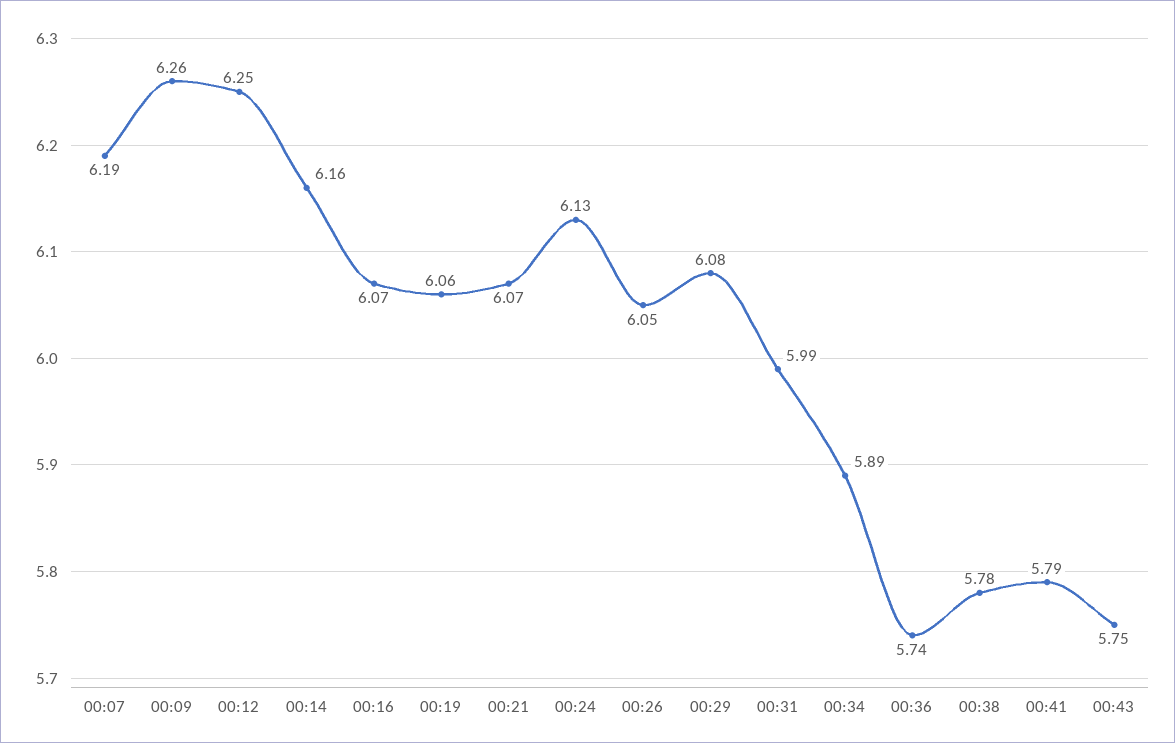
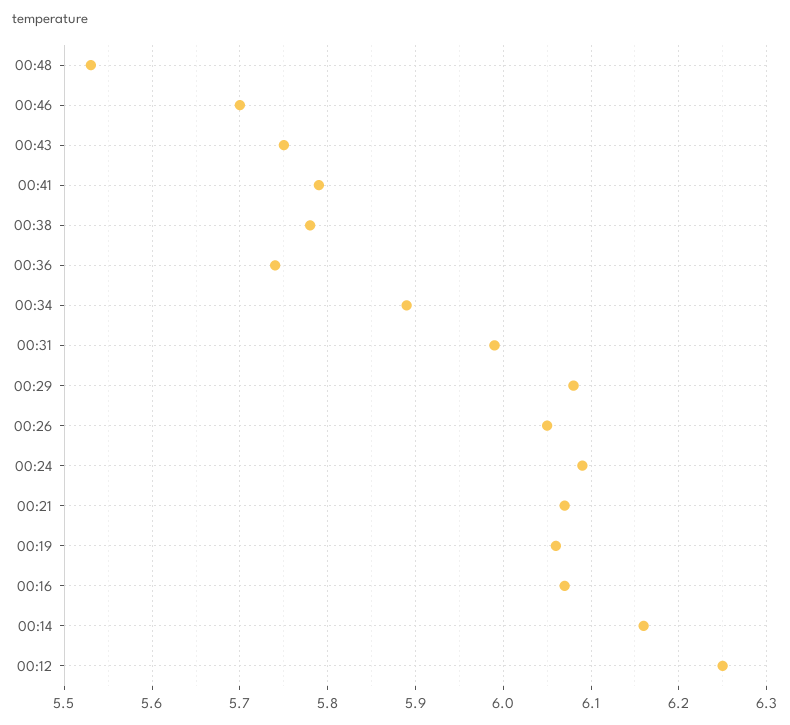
00:07: 6.19 -> none
00:09: 6.26 -> none
00:24: 6.13 -> 6.09
00:48: none -> 5.53
00:46: none -> 5.7

